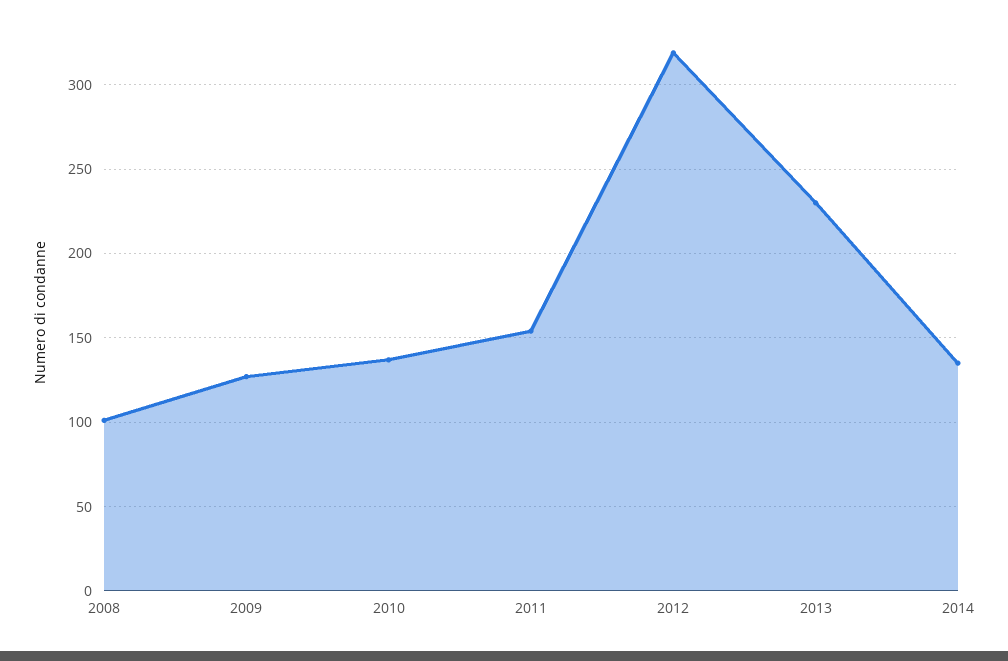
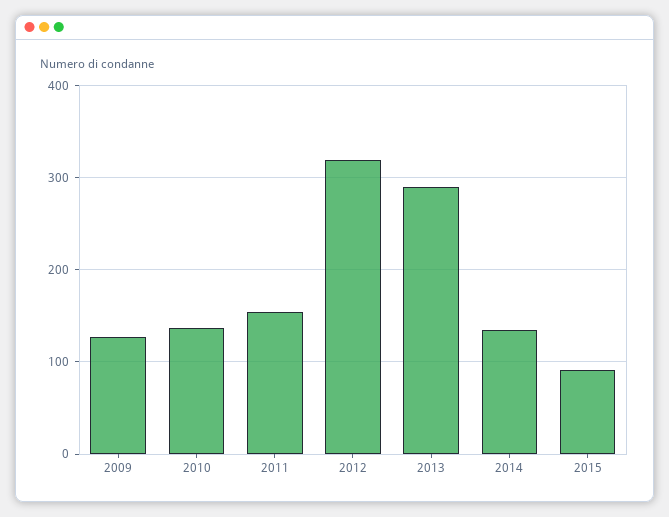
2008: 100 -> none
2013: 230 -> 290
2015: none -> 90

